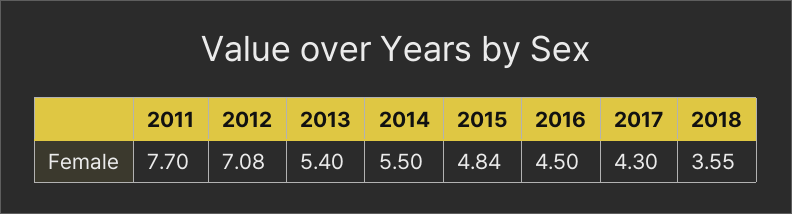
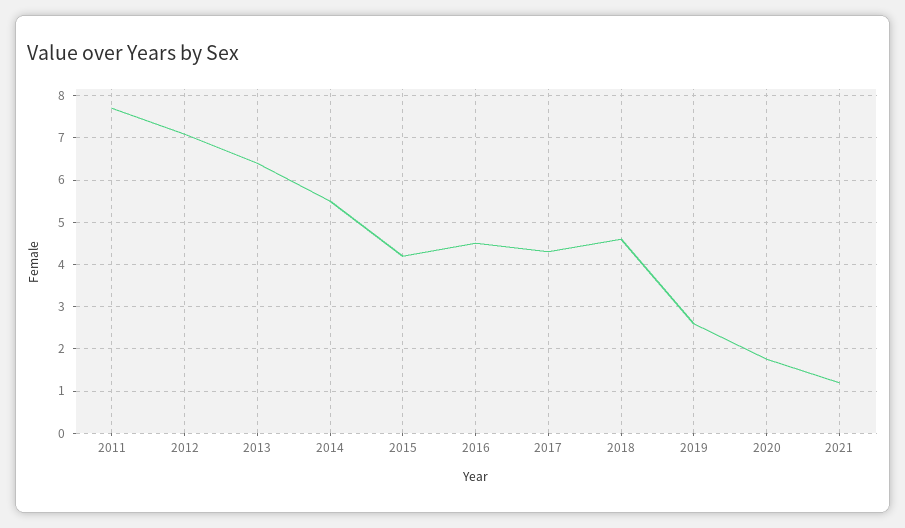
2013: 5.4 -> 6.4
2015: 4.84 -> 4.2
2018: 3.55 -> 4.6
2019: none -> 2.6
2020: none -> 1.8
2021: none -> 1.2

